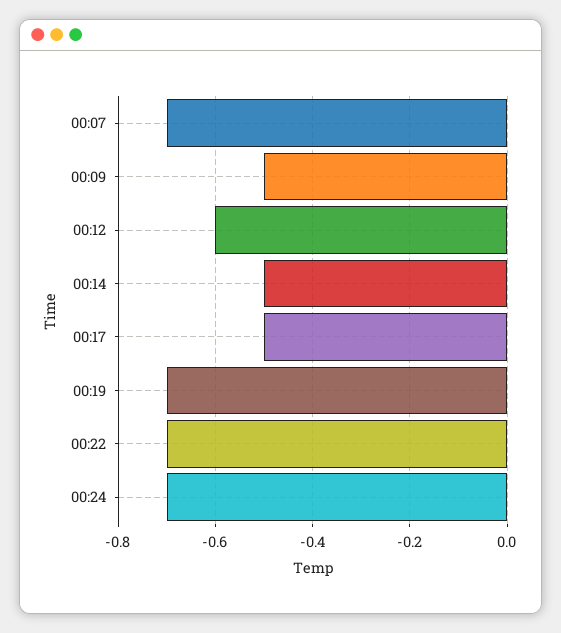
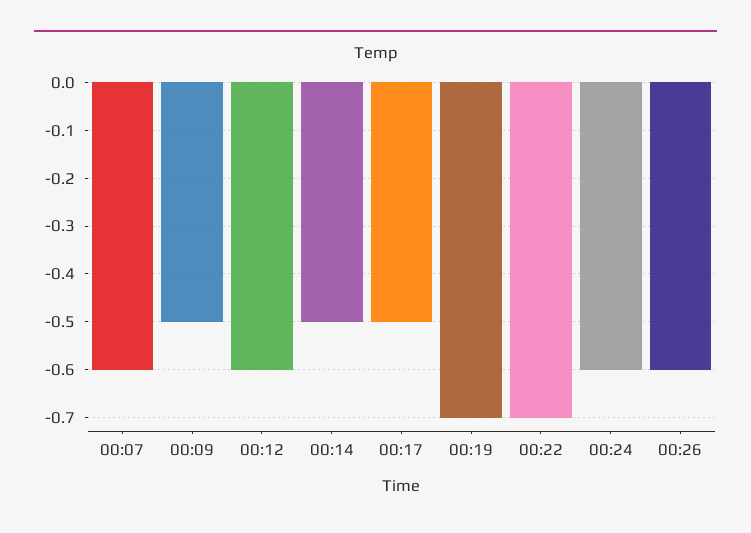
00:07: -0.7 -> -0.6
00:24: -0.7 -> -0.6
00:26: none -> -0.6

